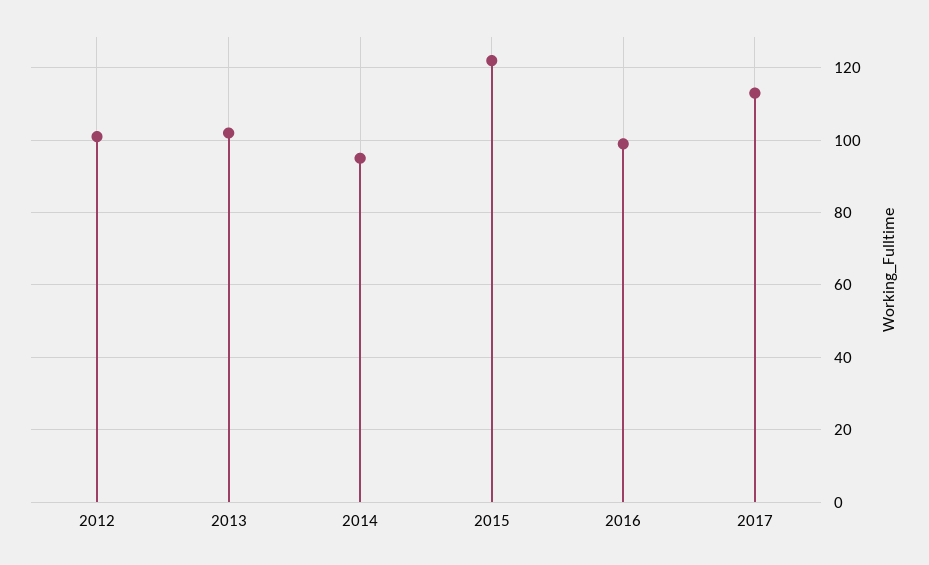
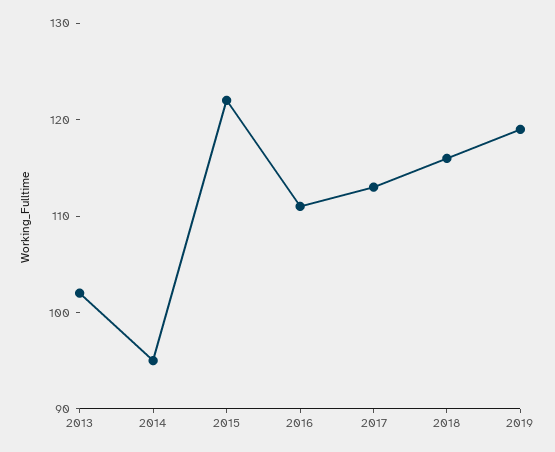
2012: 100 -> none
2016: 100 -> 111
2018: none -> 116
2019: none -> 119

